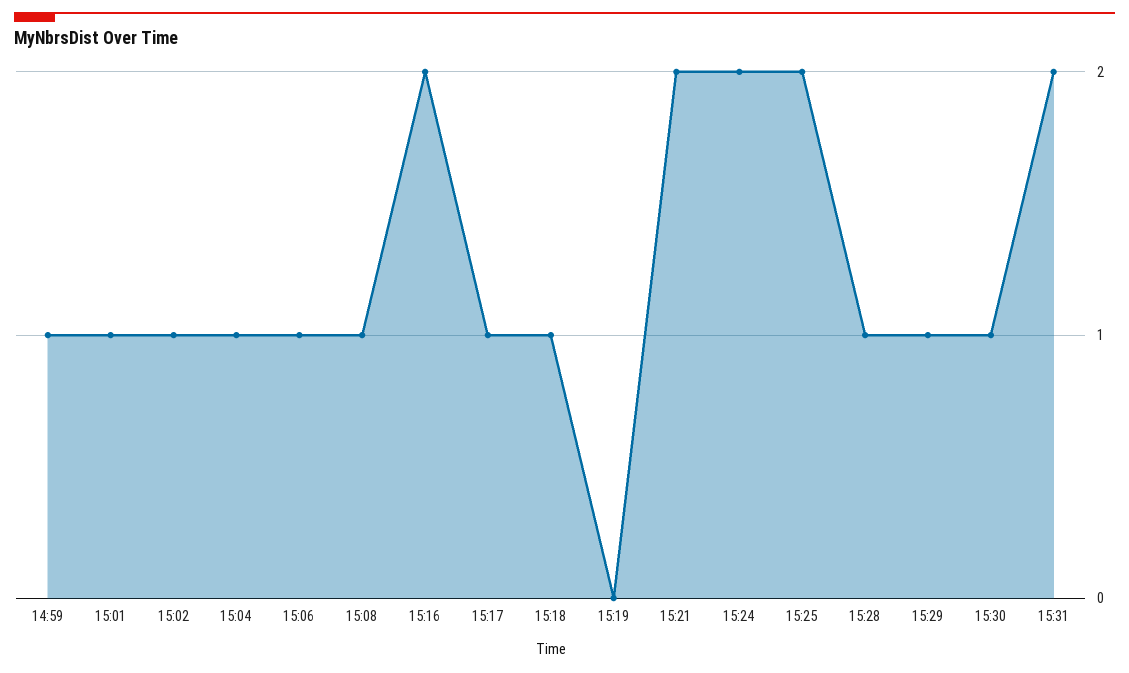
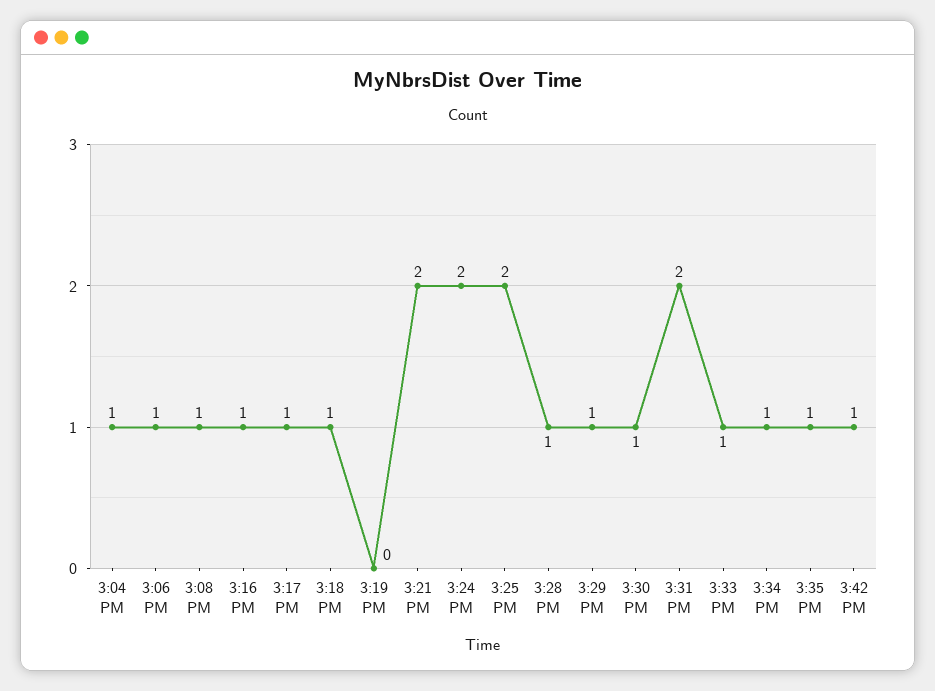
14:59: 1 -> none
15:01: 1 -> none
15:02: 1 -> none
15:16: 2 -> 1
3:33 PM: none -> 1
3:34 PM: none -> 1
3:35 PM: none -> 1
3:42 PM: none -> 1

